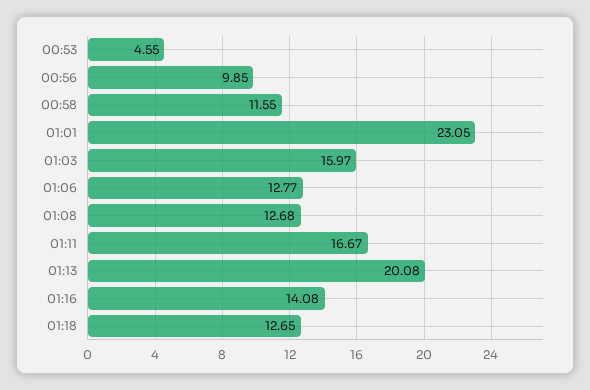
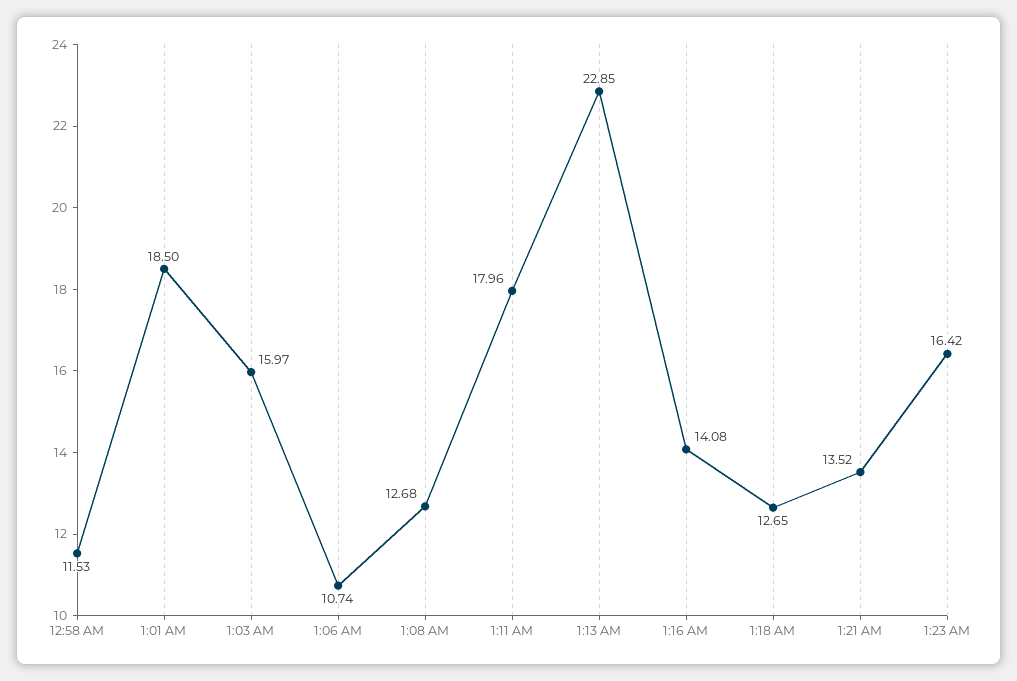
00:53: 4.55 -> none
00:56: 9.85 -> none
00:58: 11.55 -> 11.53
01:01: 23.05 -> 18.5
01:06: 12.77 -> 10.74
01:11: 16.67 -> 17.96
01:13: 20.08 -> 22.85
1:21 AM: none -> 13.52
1:23 AM: none -> 16.42

